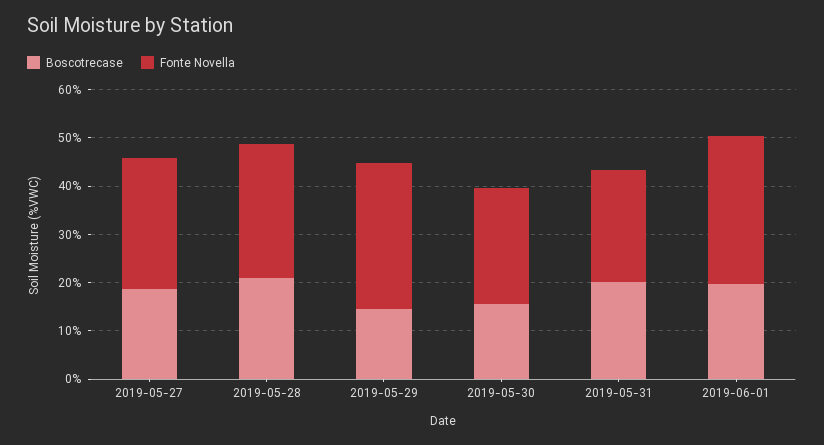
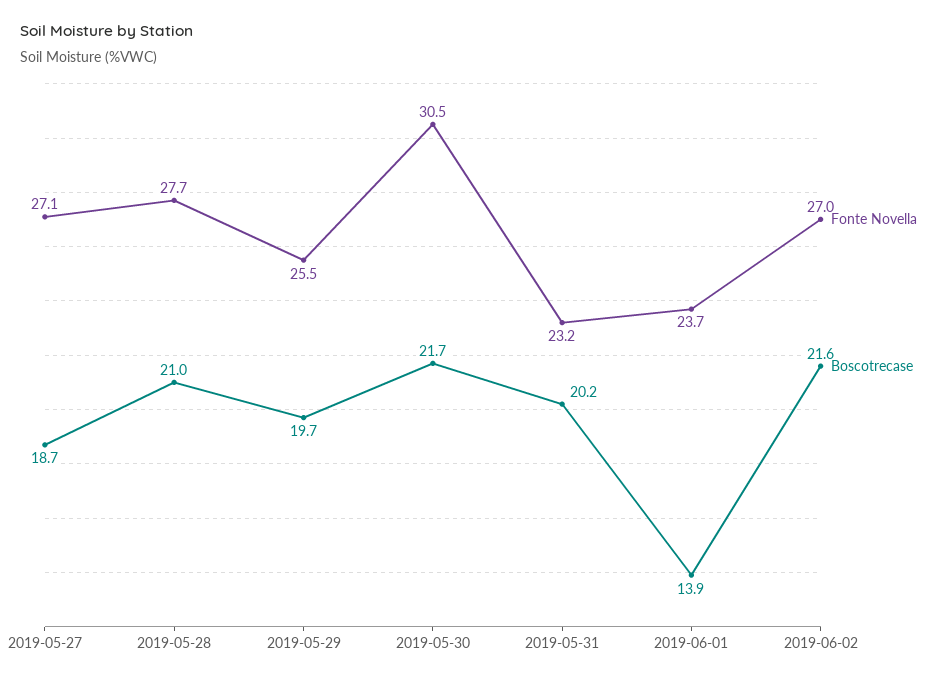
Boscotrecase, 2019-05-29: 14 -> 19.7
Fonte Novella, 2019-05-29: 30 -> 25.5
Boscotrecase, 2019-05-30: 16 -> 21.7
Fonte Novella, 2019-05-30: 24 -> 30.5
Boscotrecase, 2019-06-01: 20 -> 13.9
Fonte Novella, 2019-06-01: 30 -> 23.7
Fonte Novella, 2019-06-02: none -> 27
Boscotrecase, 2019-06-02: none -> 21.6

